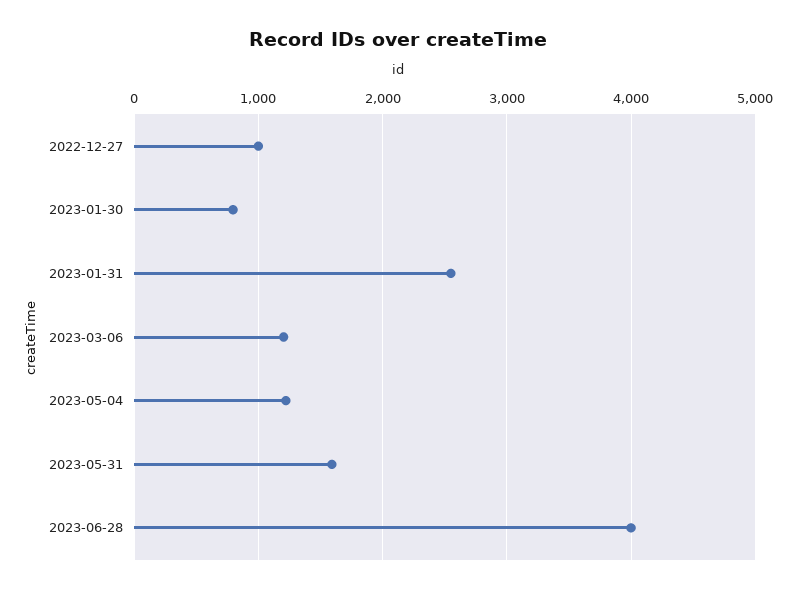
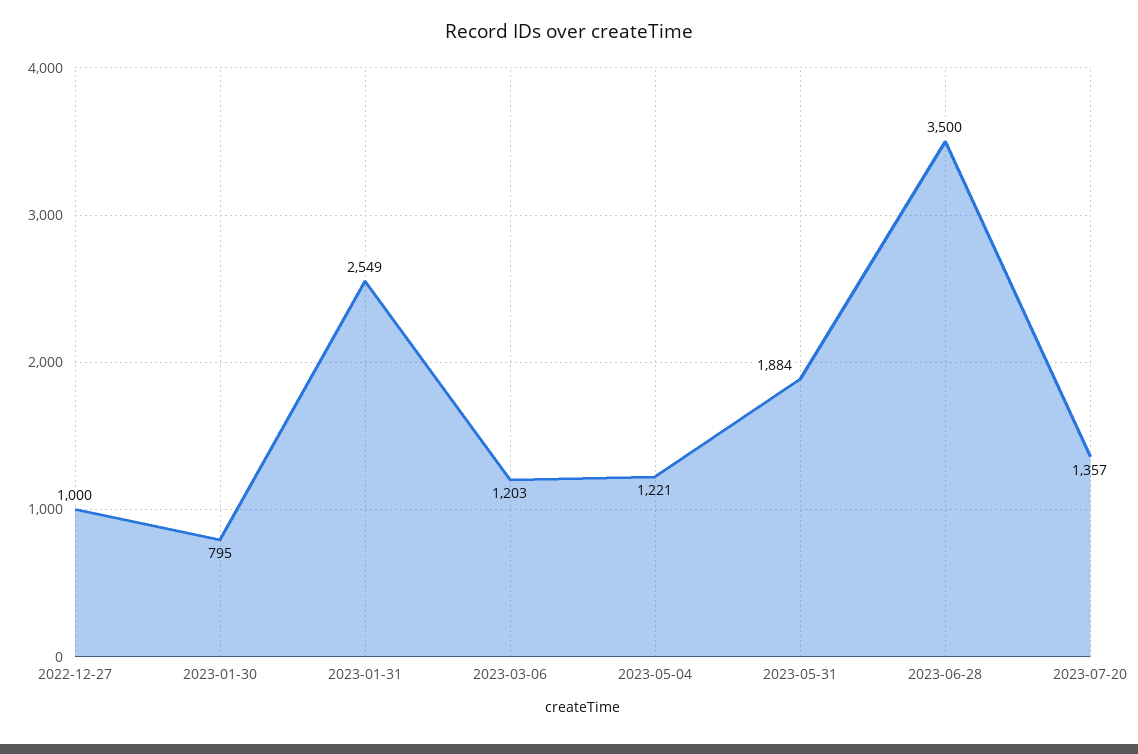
2023-05-31: 1600 -> 1884
2023-06-28: 4000 -> 3500
2023-07-20: none -> 1357

